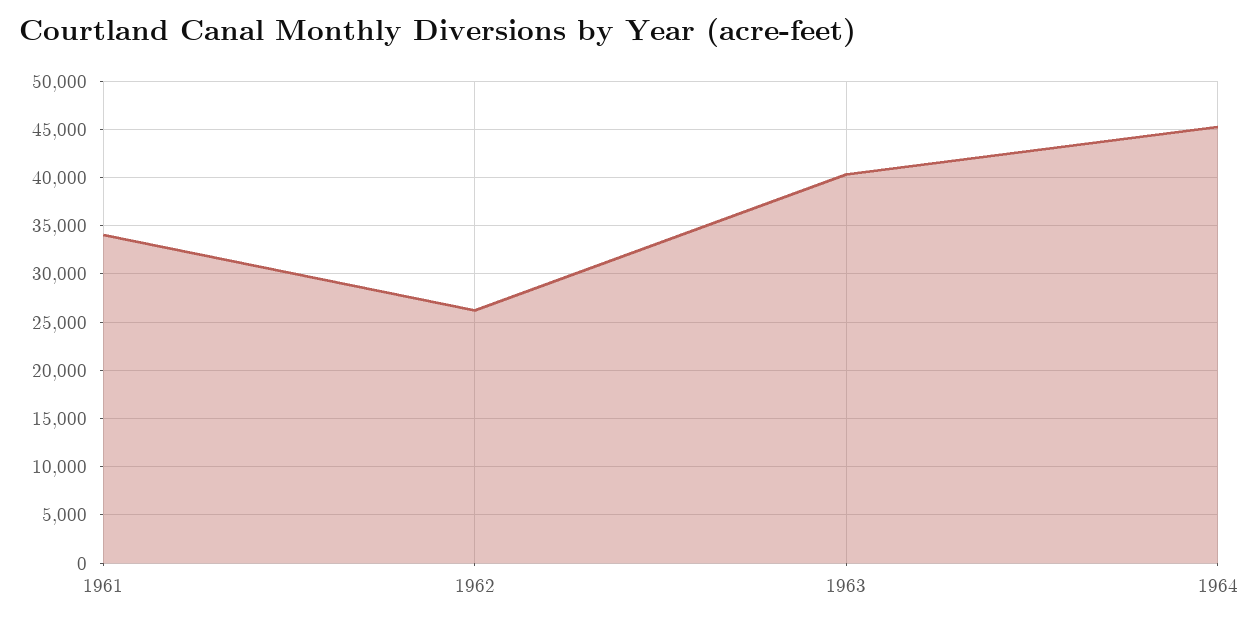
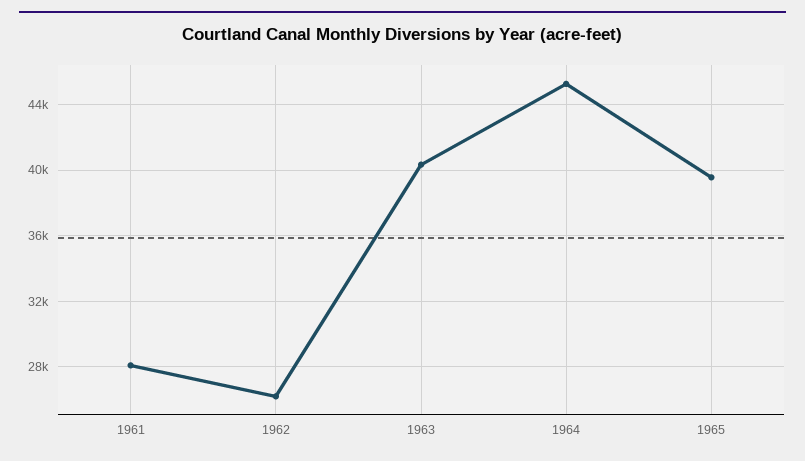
1961: 34000 -> 28000
1965: none -> 39500

